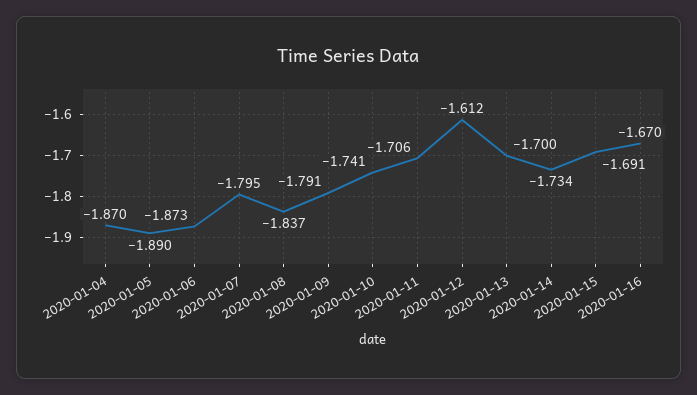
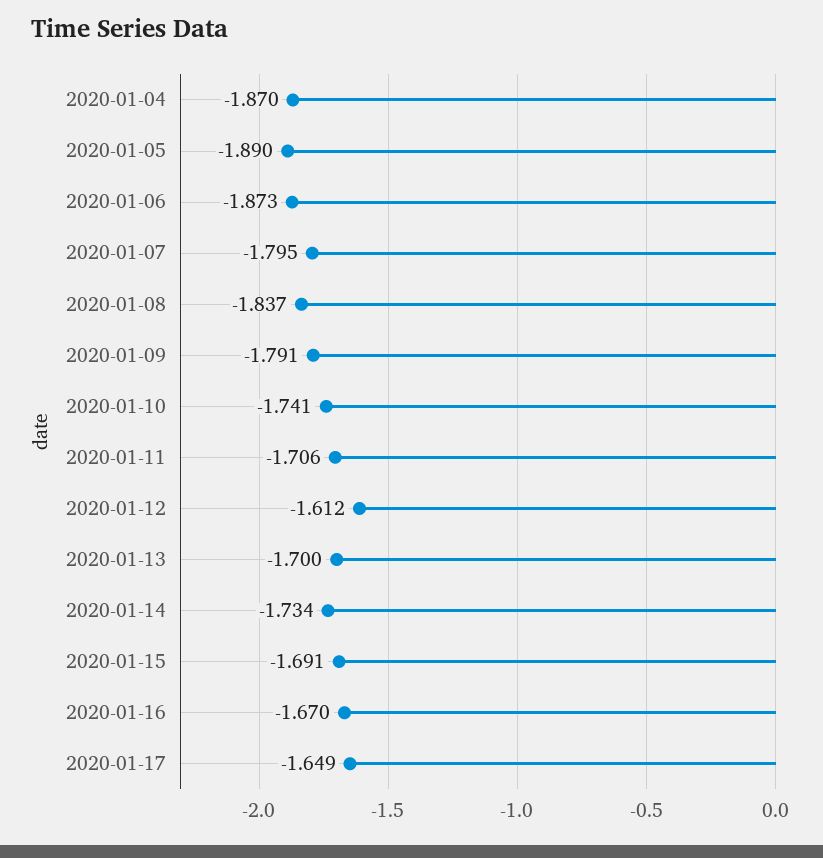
2020-01-17: none -> -1.649

